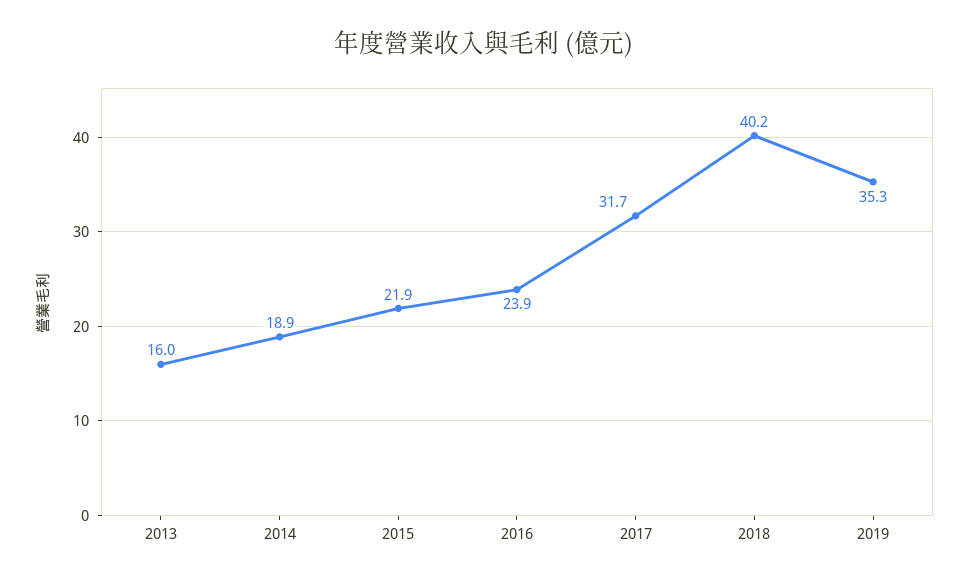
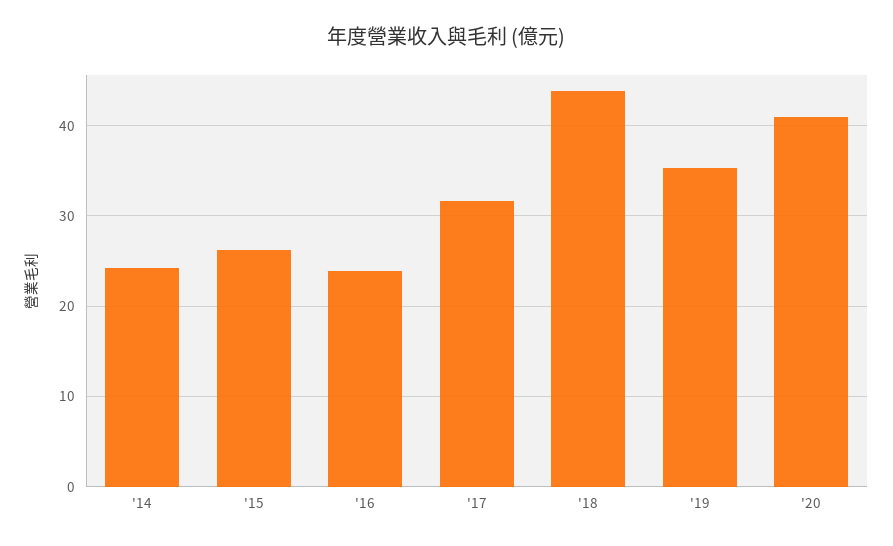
2013: 16 -> none
2014: 18.9 -> 24
2015: 21.9 -> 26
2018: 40.2 -> 44
'20: none -> 41

